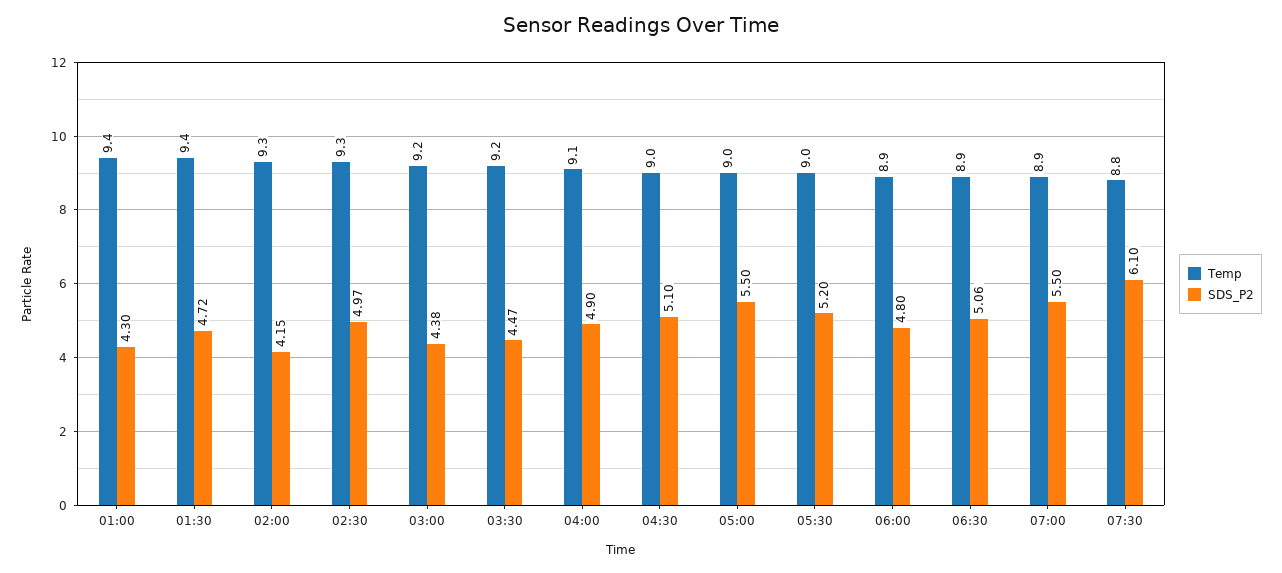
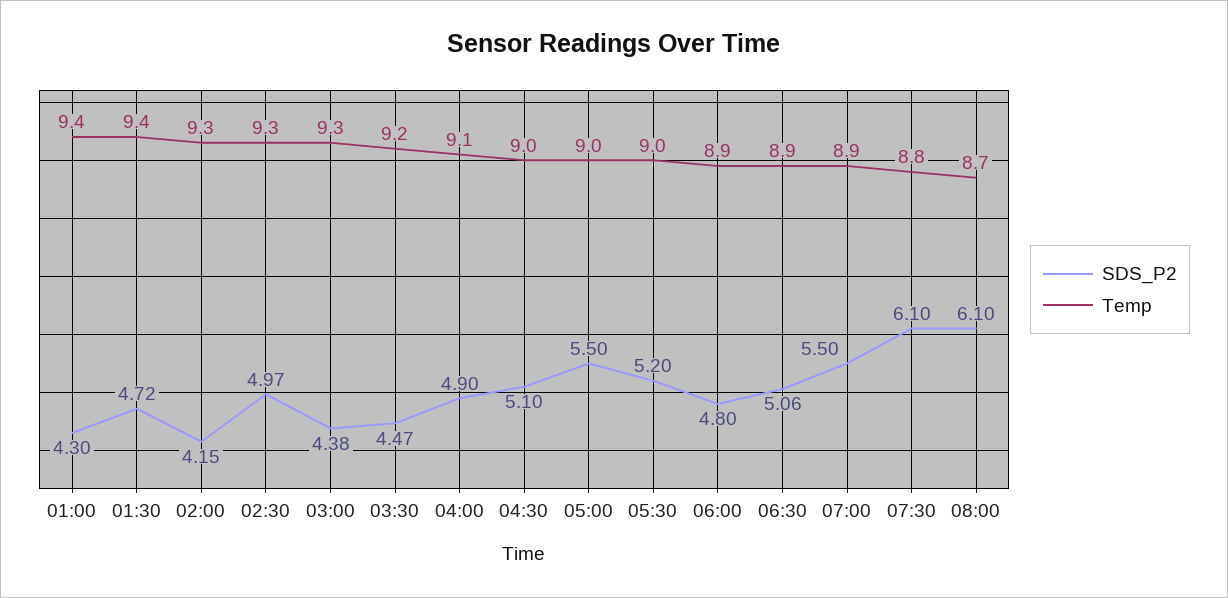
Temp, 03:00: 9.2 -> 9.3
SDS_P2, 08:00: none -> 6.1
Temp, 08:00: none -> 8.7

